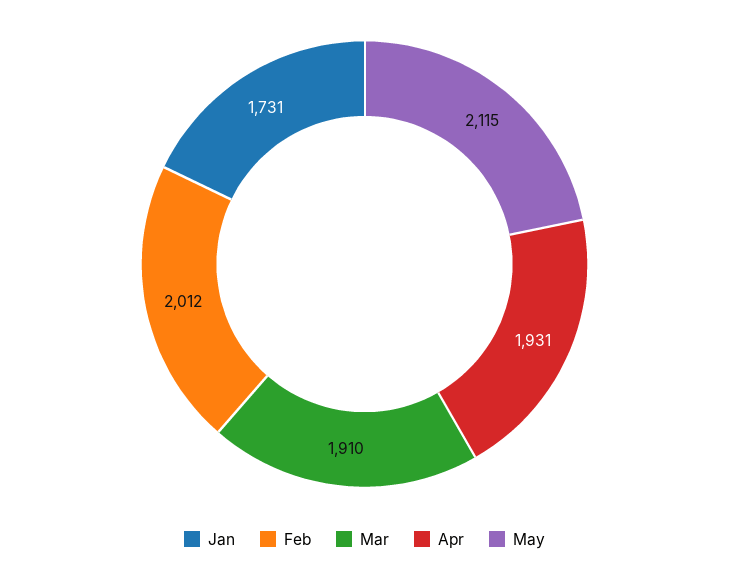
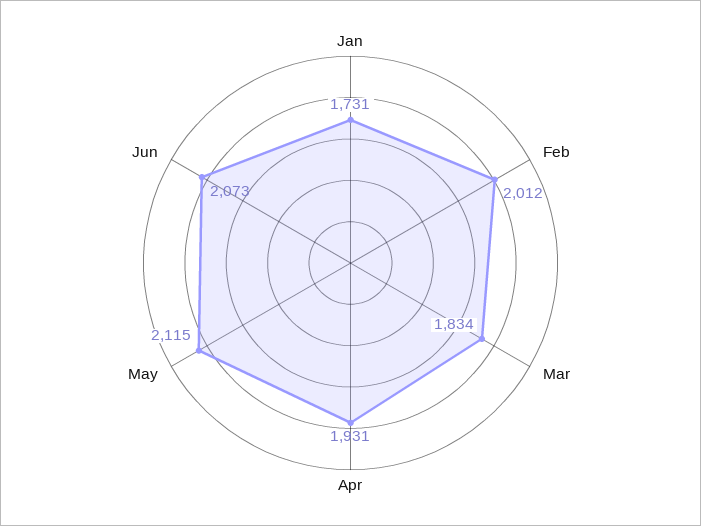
Mar: 1910 -> 1834
Jun: none -> 2073

